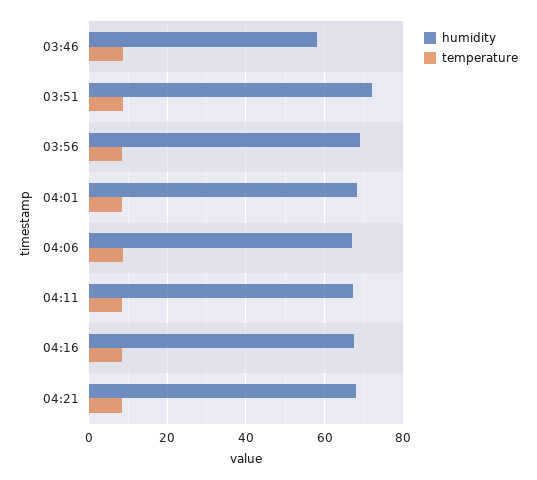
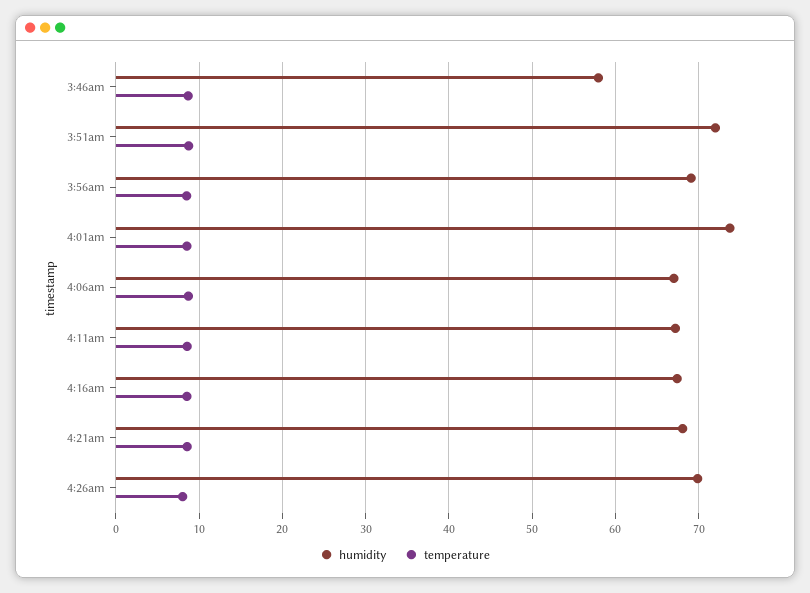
humidity, 04:01: 68 -> 74
humidity, 4:26am: none -> 70
temperature, 4:26am: none -> 8

